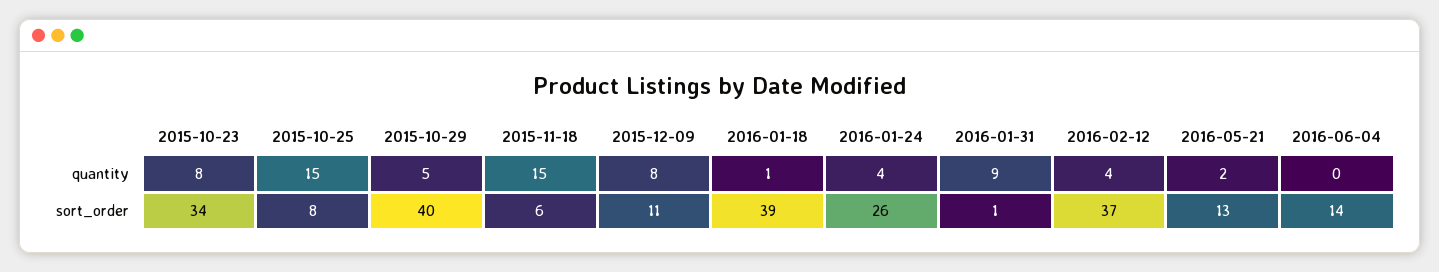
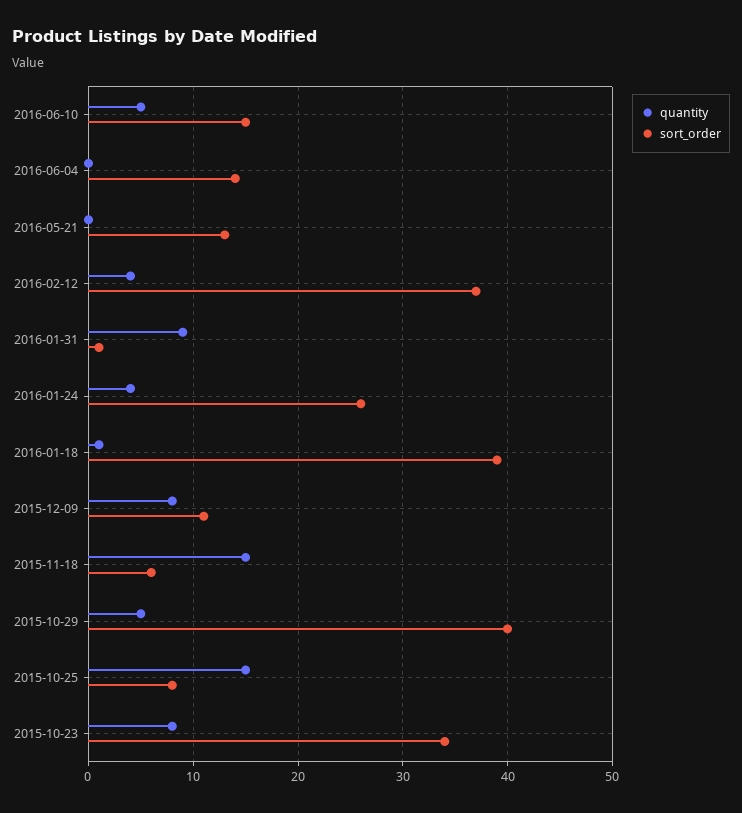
quantity, 2016-05-21: 2 -> 0
quantity, 2016-06-10: none -> 5
sort_order, 2016-06-10: none -> 15

